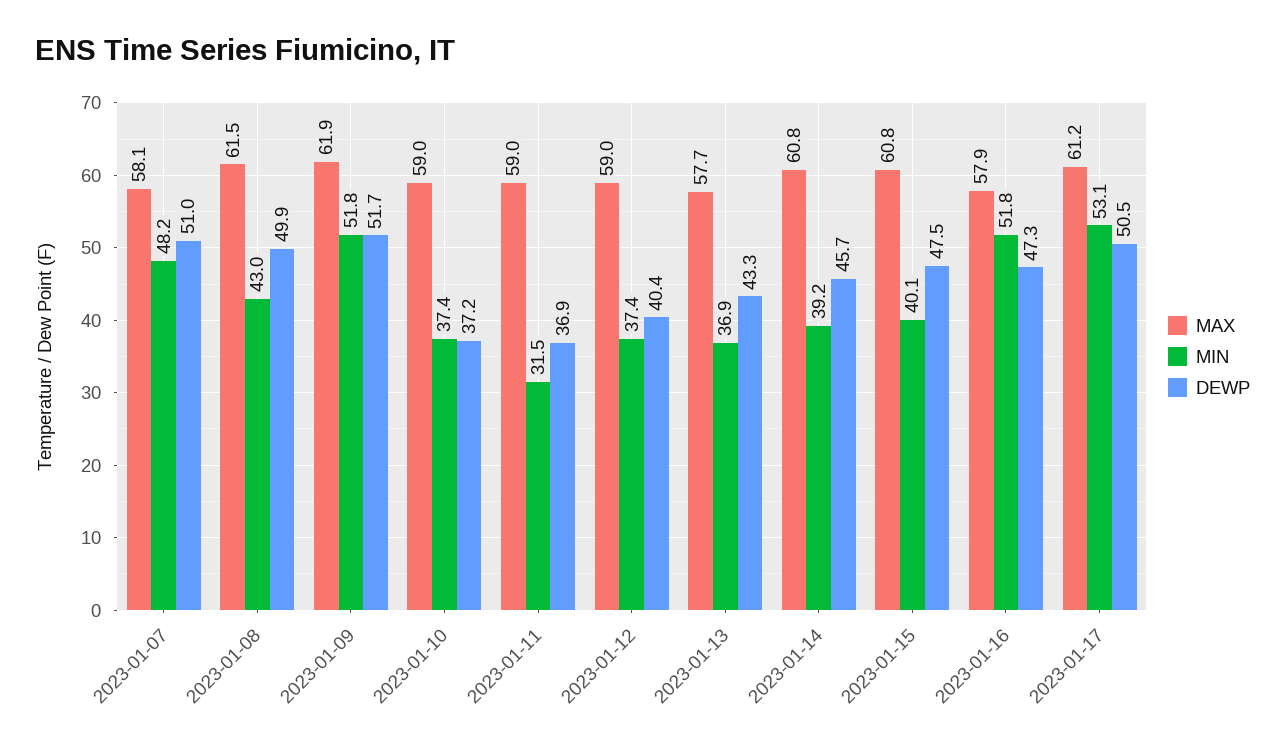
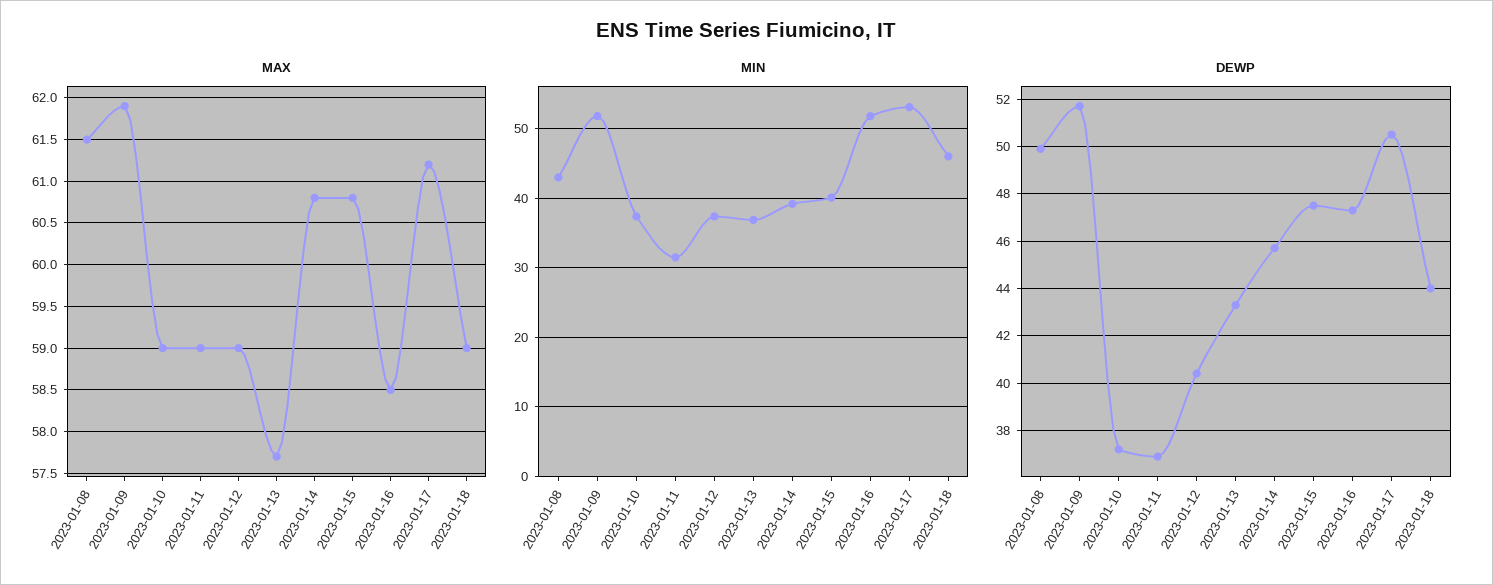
MAX, 2023-01-07: 58.1 -> none
MIN, 2023-01-07: 48.2 -> none
DEWP, 2023-01-07: 51 -> none
MAX, 2023-01-16: 57.9 -> 58.5
MAX, 2023-01-18: none -> 59
MIN, 2023-01-18: none -> 46
DEWP, 2023-01-18: none -> 44

